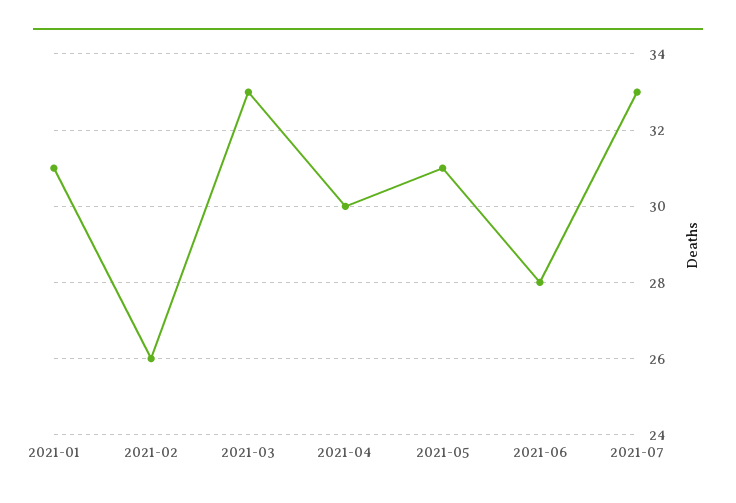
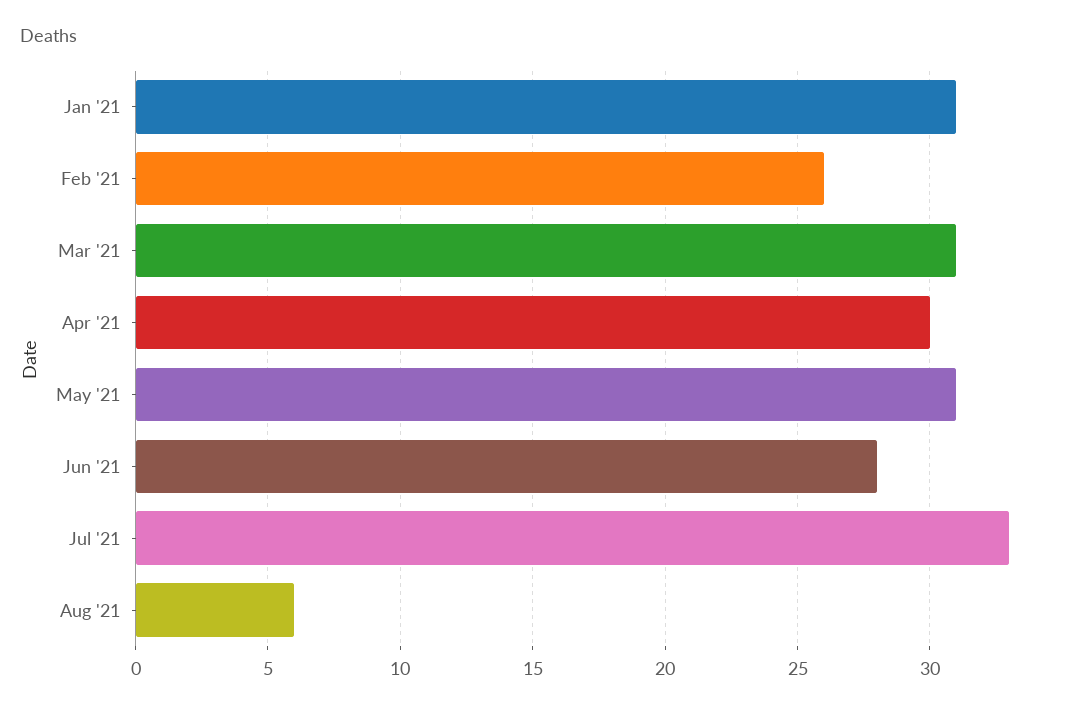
2021-03: 33 -> 31
Aug '21: none -> 6

